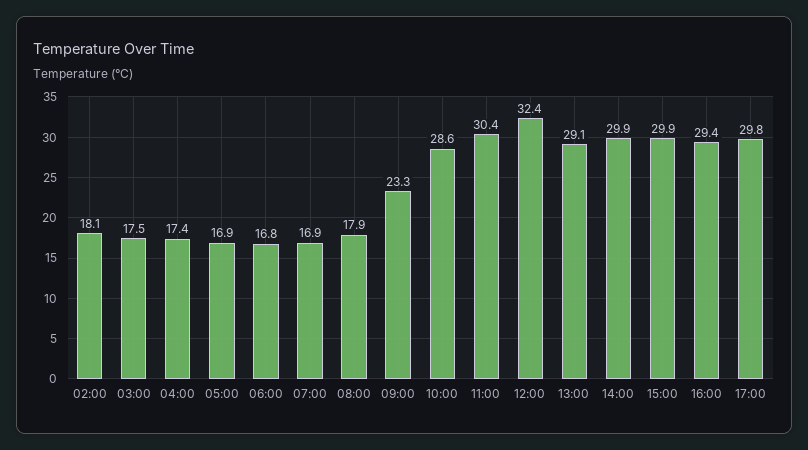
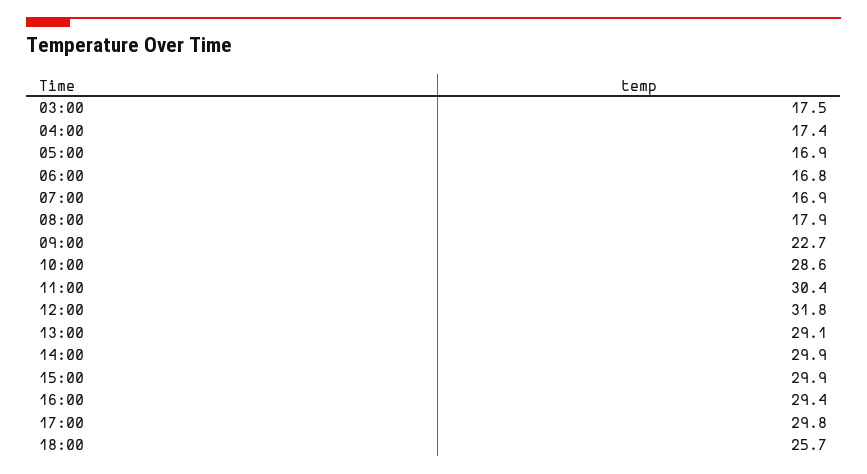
02:00: 18.1 -> none
09:00: 23.3 -> 22.7
12:00: 32.4 -> 31.8
18:00: none -> 25.7

